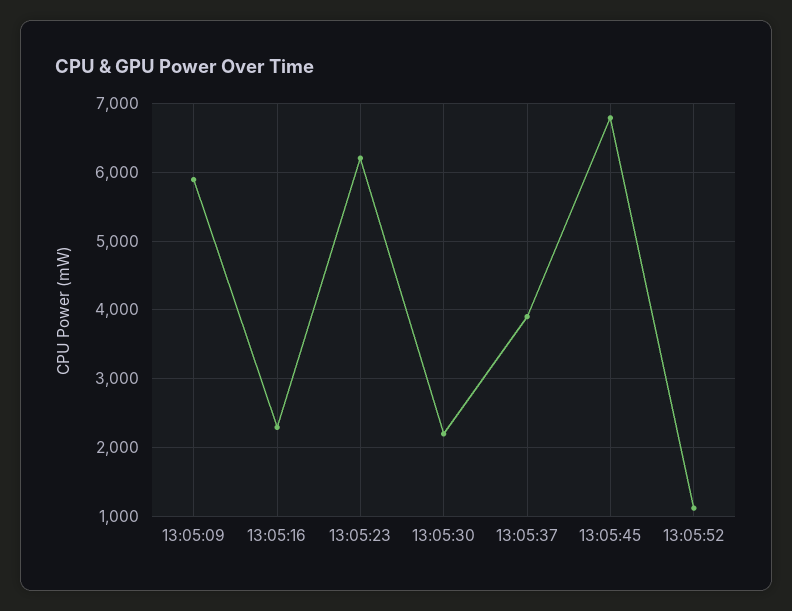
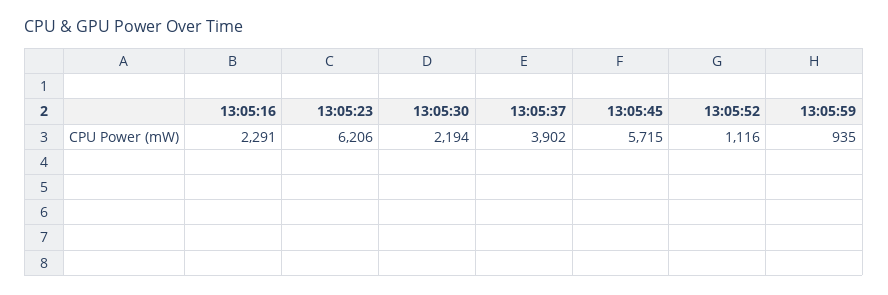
13:05:09: 5900 -> none
13:05:45: 6800 -> 5715
13:05:59: none -> 935

